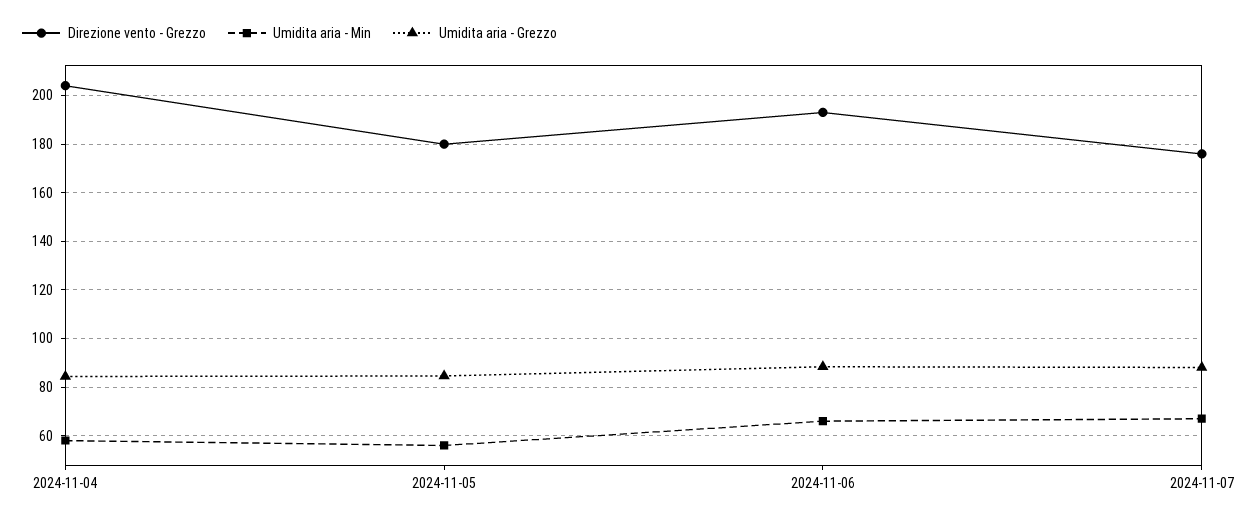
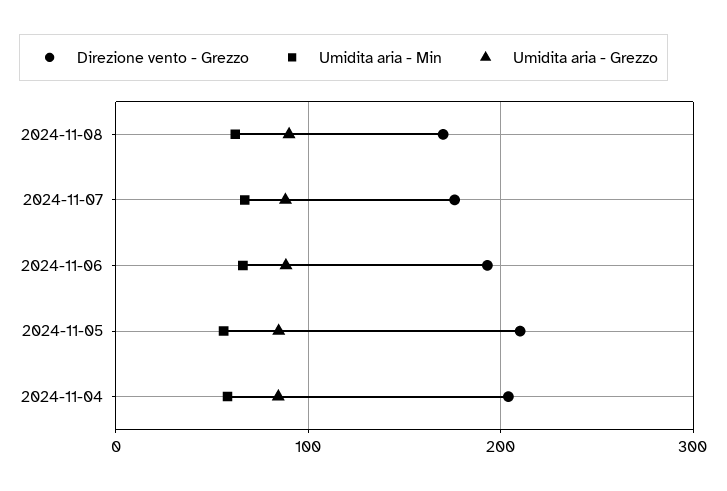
Direzione vento - Grezzo, 2024-11-05: 180 -> 210
Direzione vento - Grezzo, 2024-11-08: none -> 170
Umidita aria - Min, 2024-11-08: none -> 60
Umidita aria - Grezzo, 2024-11-08: none -> 90

